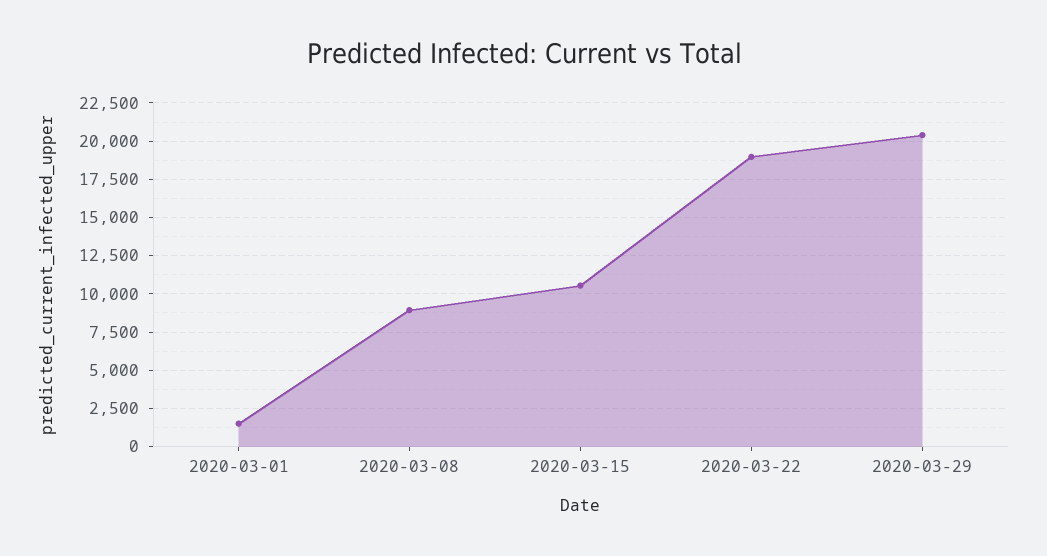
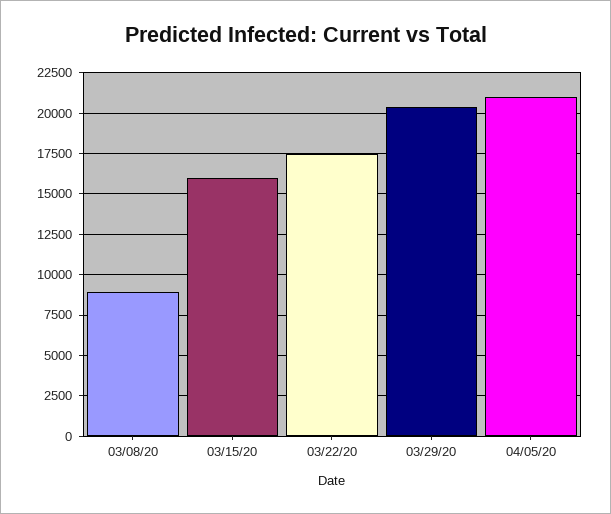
2020-03-01: 1500 -> none
2020-03-15: 10500 -> 16000
2020-03-22: 19000 -> 17500
04/05/20: none -> 21000

